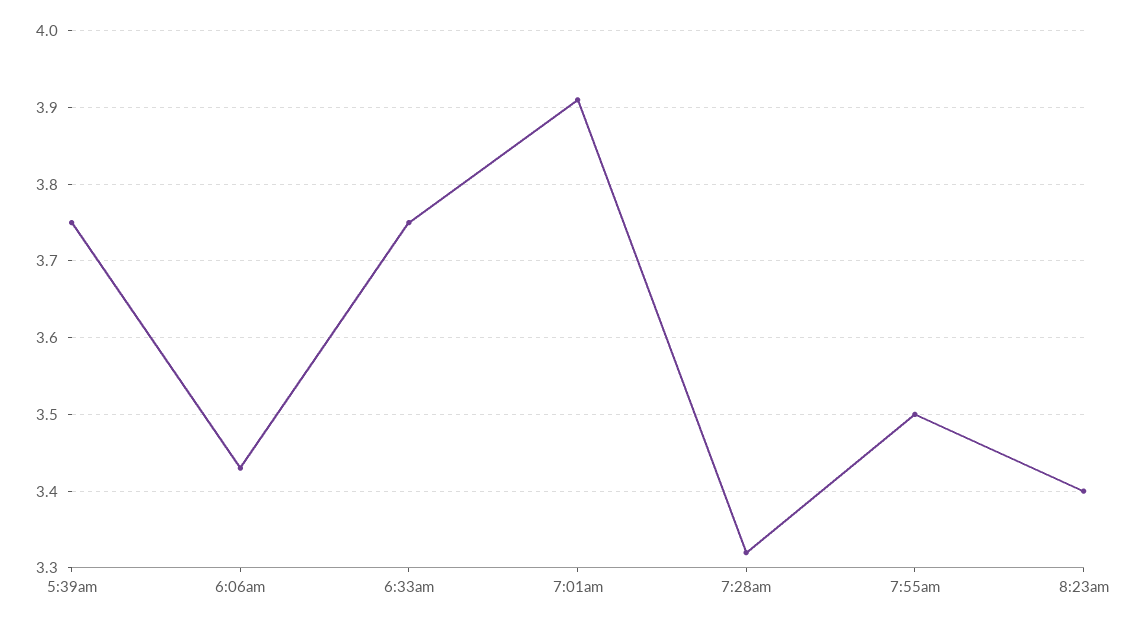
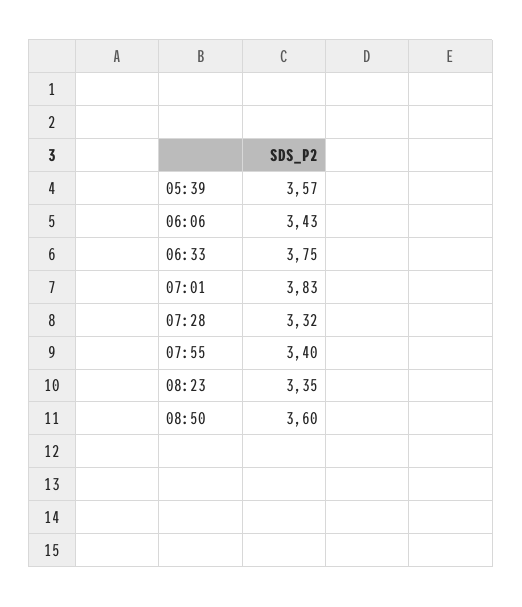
5:39am: 3.75 -> 3.57
7:01am: 3.91 -> 3.83
7:55am: 3.5 -> 3.4
8:23am: 3.4 -> 3.35
08:50: none -> 3.6

